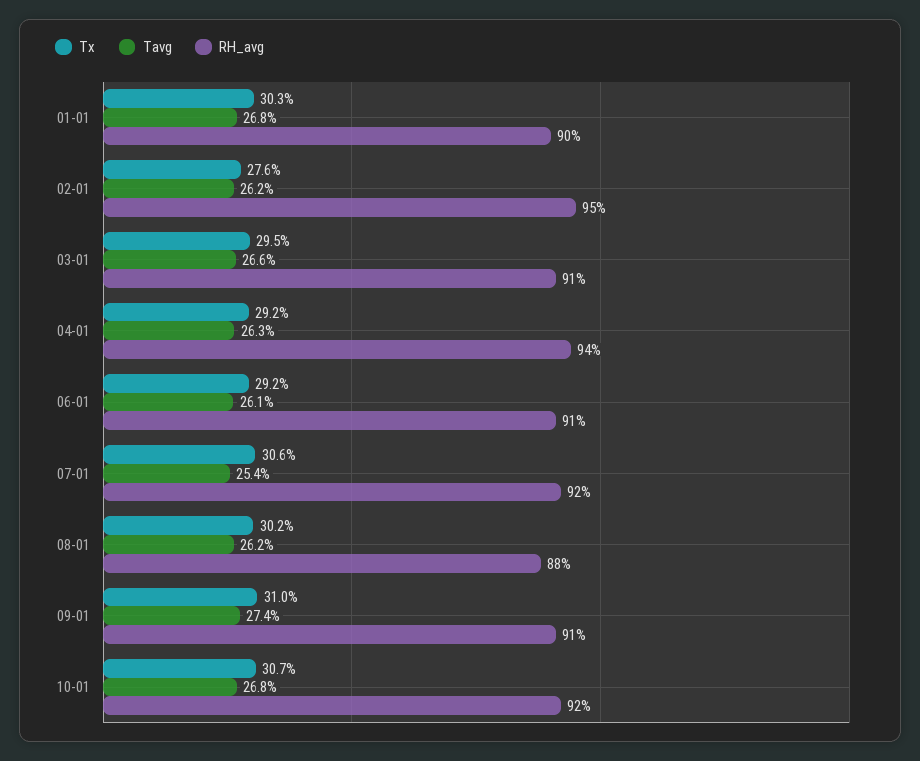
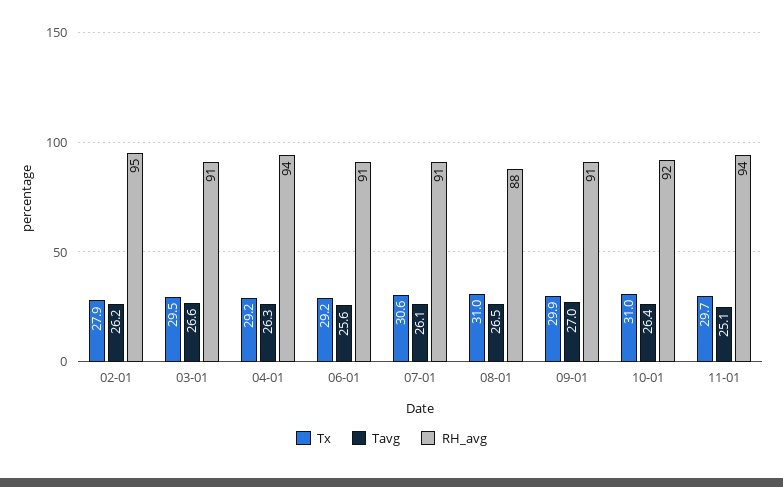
Tx, 01-01: 30.3 -> none
Tavg, 01-01: 26.8 -> none
RH_avg, 01-01: 90 -> none
Tx, 02-01: 27.6 -> 27.9
Tavg, 06-01: 26.1 -> 25.6
Tavg, 07-01: 25.4 -> 26.1
RH_avg, 07-01: 92 -> 91
Tx, 08-01: 30.2 -> 31
Tavg, 08-01: 26.2 -> 26.5
Tx, 09-01: 31 -> 29.9
Tavg, 09-01: 27.4 -> 27
Tx, 10-01: 30.7 -> 31
Tavg, 10-01: 26.8 -> 26.4
Tx, 11-01: none -> 29.7
Tavg, 11-01: none -> 25.1
RH_avg, 11-01: none -> 94

